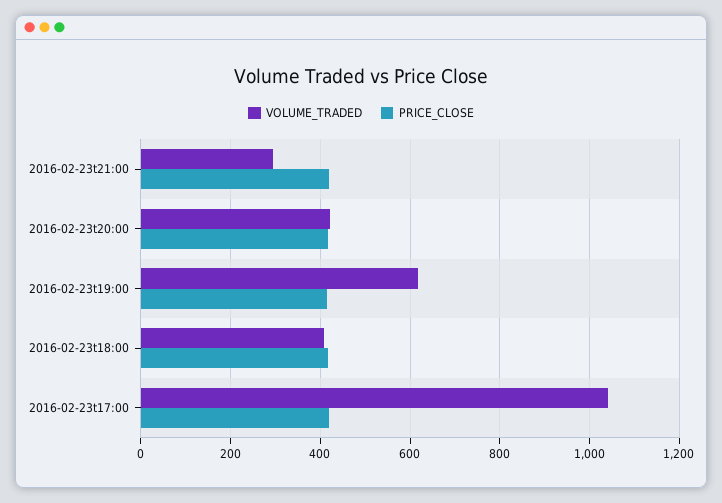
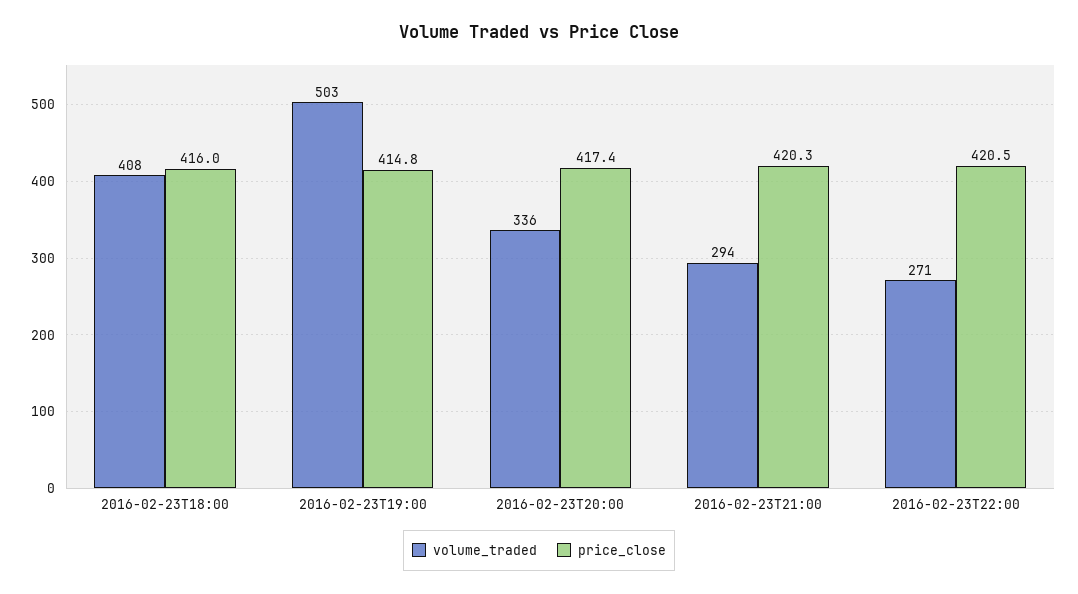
VOLUME_TRADED, 2016-02-23t20:00: 420 -> 336
VOLUME_TRADED, 2016-02-23t19:00: 620 -> 503
VOLUME_TRADED, 2016-02-23t17:00: 1040 -> none
PRICE_CLOSE, 2016-02-23t17:00: 420 -> none
VOLUME_TRADED, 2016-02-23T22:00: none -> 271
PRICE_CLOSE, 2016-02-23T22:00: none -> 420.5

